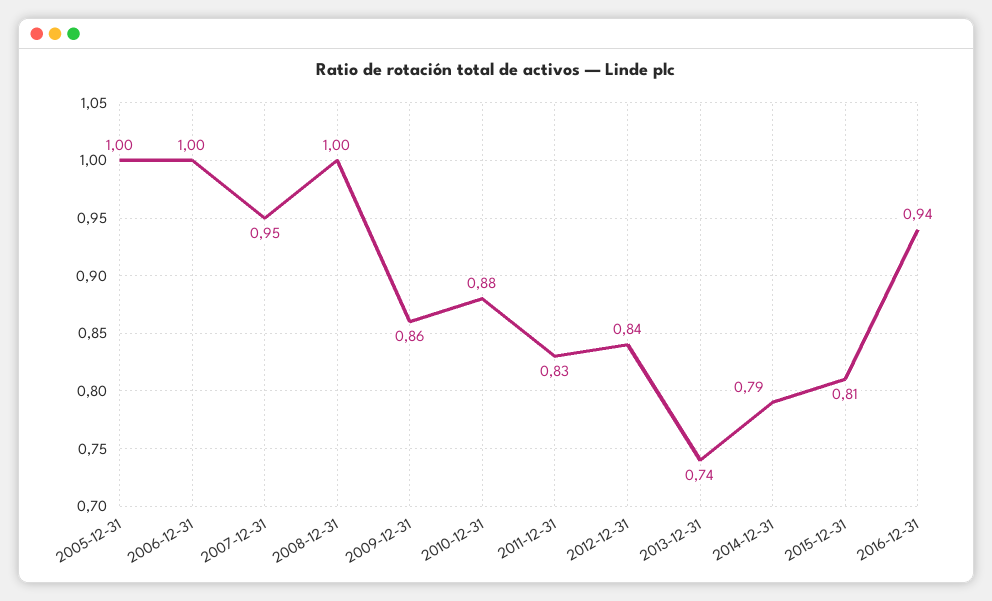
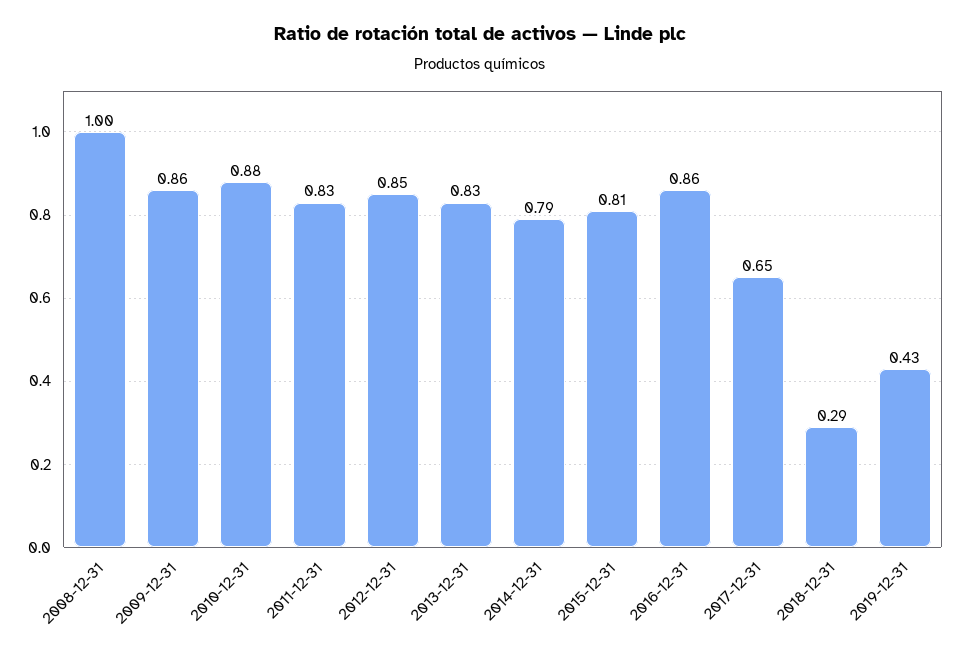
2005-12-31: 1 -> none
2006-12-31: 1 -> none
2007-12-31: 0.95 -> none
2012-12-31: 0.84 -> 0.85
2013-12-31: 0.74 -> 0.83
2016-12-31: 0.94 -> 0.86
2017-12-31: none -> 0.65
2018-12-31: none -> 0.29
2019-12-31: none -> 0.43

